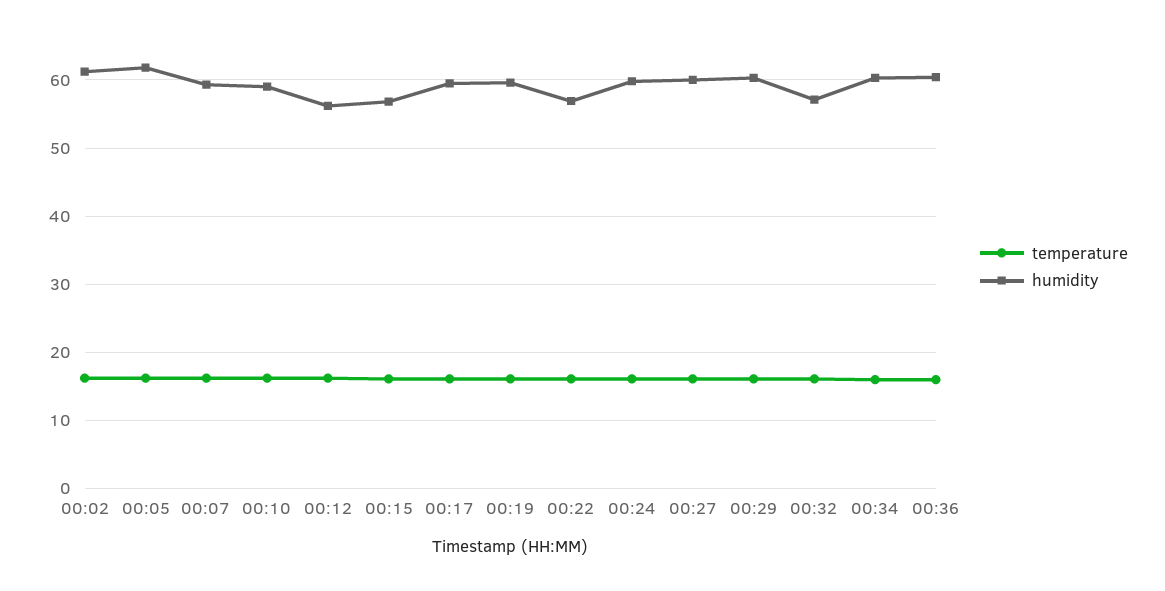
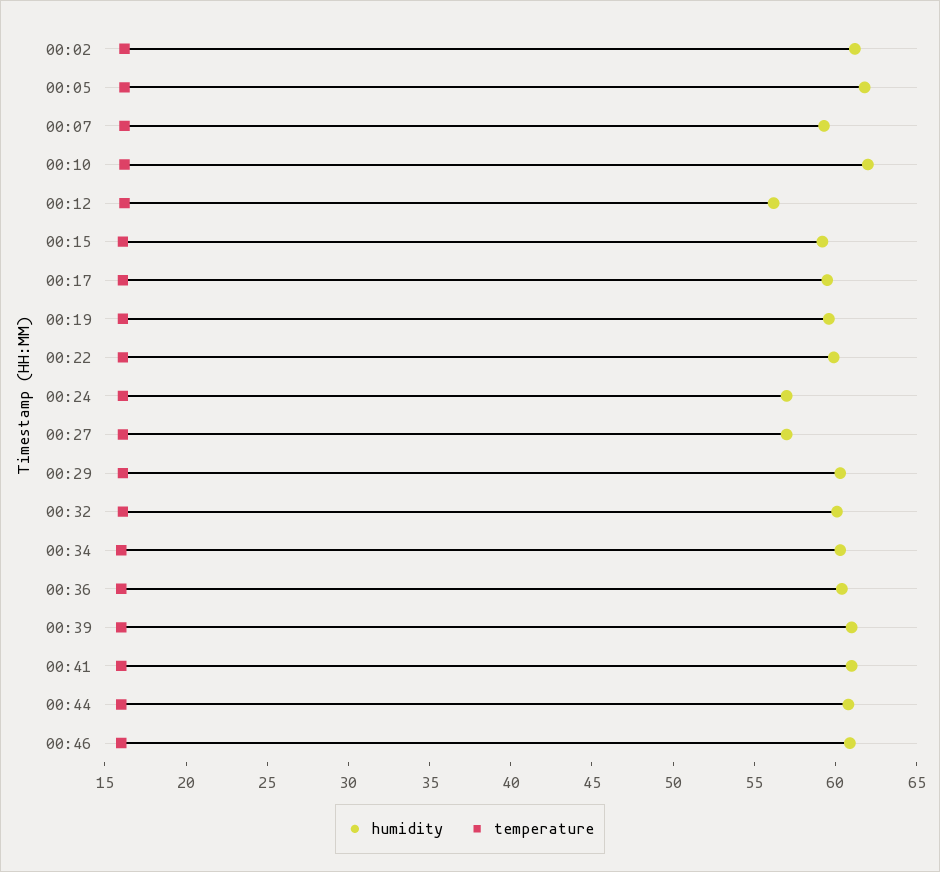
humidity, 00:10: 59 -> 62
humidity, 00:15: 57 -> 59
humidity, 00:22: 57 -> 60
humidity, 00:24: 60 -> 57
humidity, 00:27: 60 -> 57
humidity, 00:32: 57 -> 60
humidity, 00:39: none -> 61
temperature, 00:39: none -> 16
humidity, 00:41: none -> 61
temperature, 00:41: none -> 16
humidity, 00:44: none -> 61
temperature, 00:44: none -> 16
humidity, 00:46: none -> 61
temperature, 00:46: none -> 16

